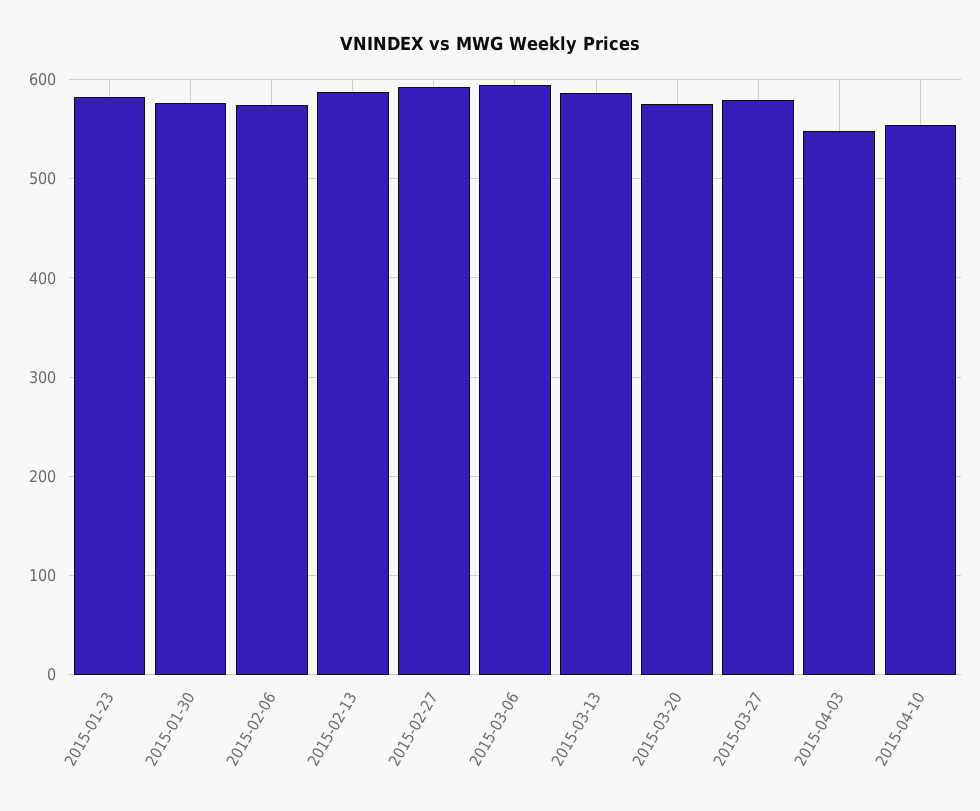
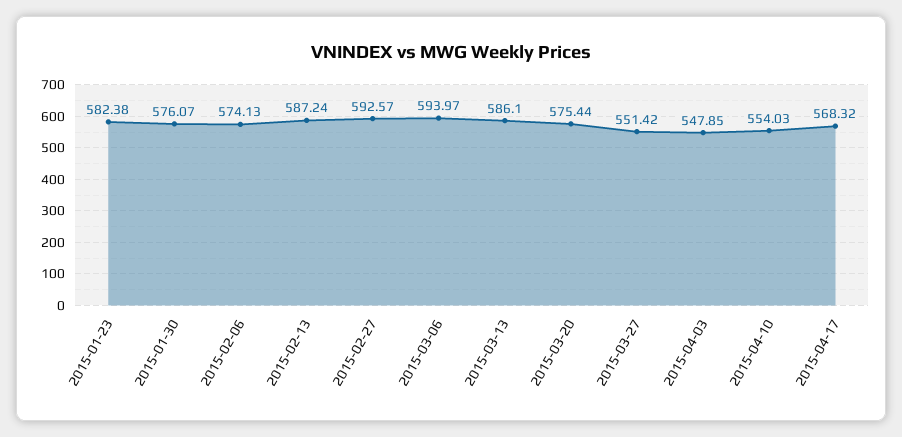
2015-03-27: 580 -> 551.42
2015-04-17: none -> 568.32

